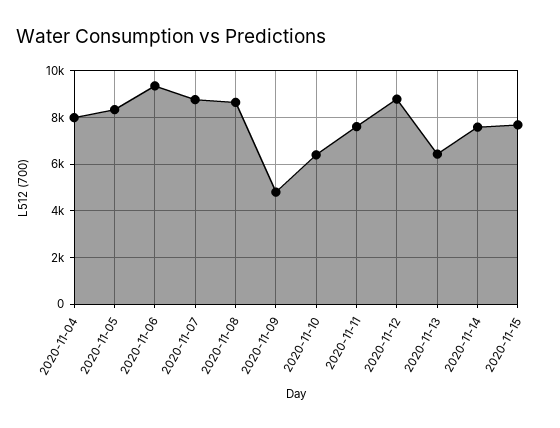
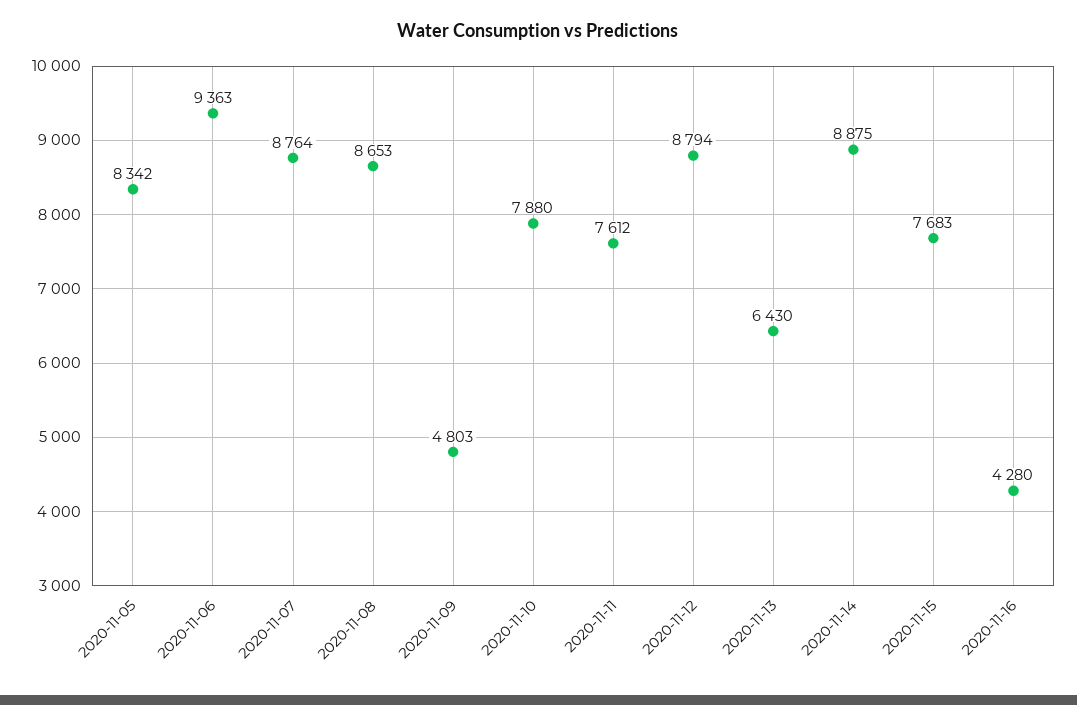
2020-11-04: 8000 -> none
2020-11-10: 6500 -> 7880
2020-11-14: 7500 -> 8875
2020-11-16: none -> 4280

